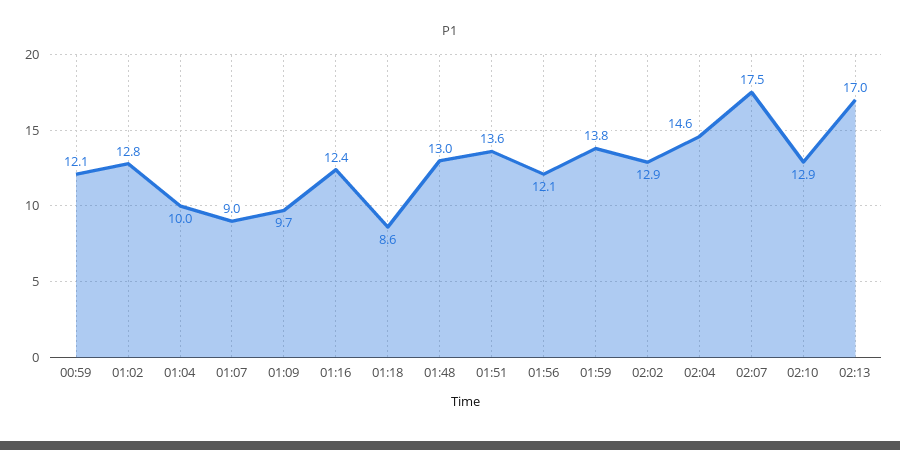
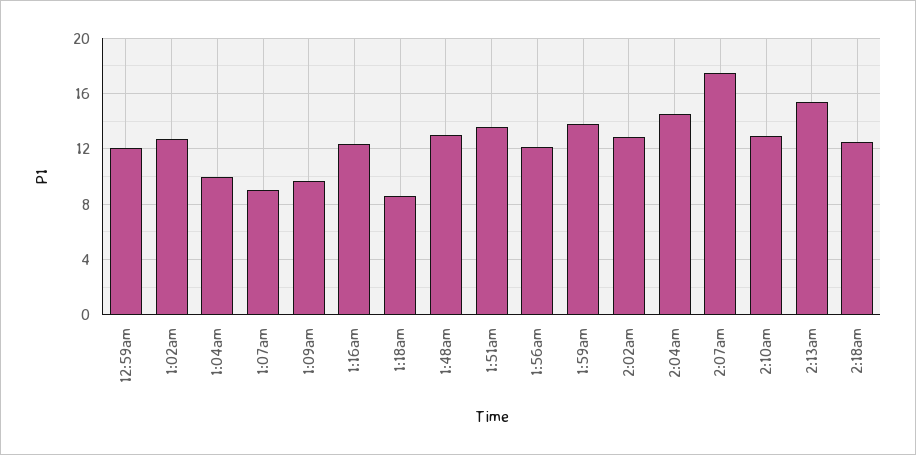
02:13: 17 -> 15.5
2:18am: none -> 12.5

